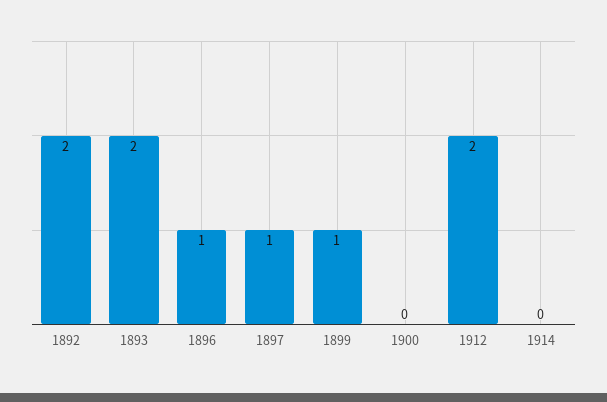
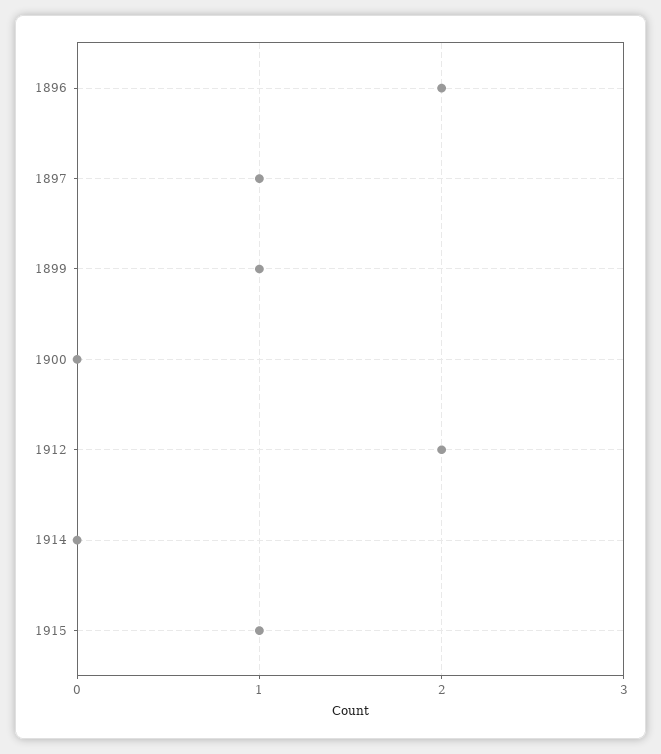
1892: 2 -> none
1893: 2 -> none
1896: 1 -> 2
1915: none -> 1

